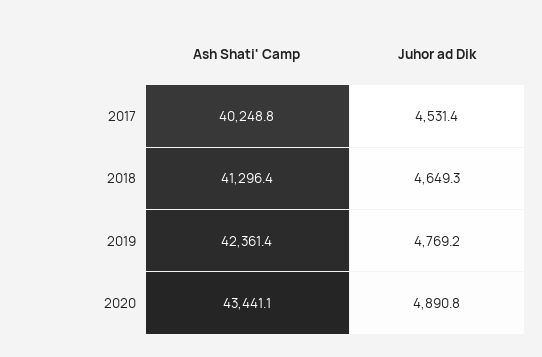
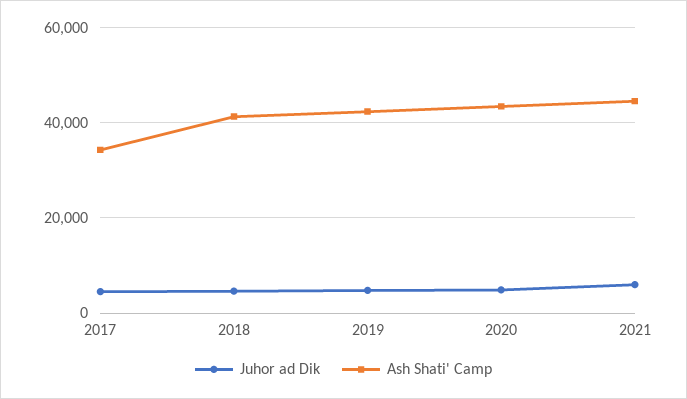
Ash Shati' Camp, 2017: 40248.8 -> 34000
Juhor ad Dik, 2021: none -> 6000
Ash Shati' Camp, 2021: none -> 44000

